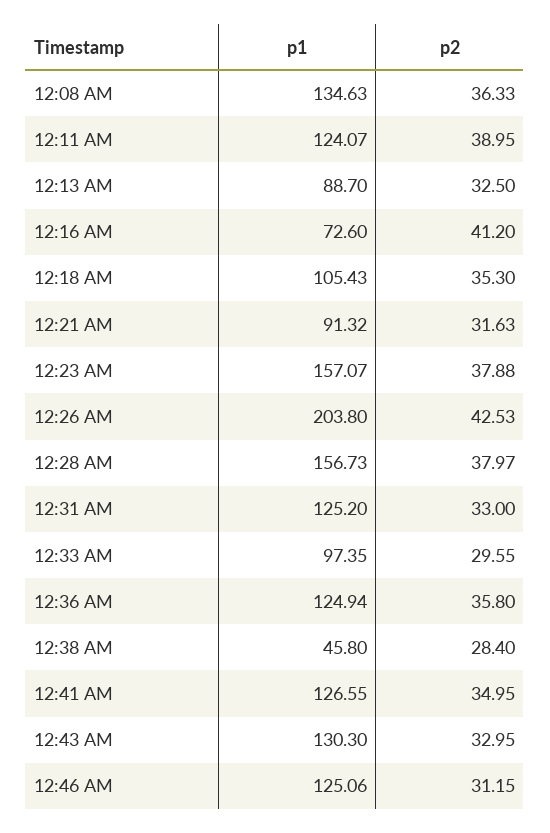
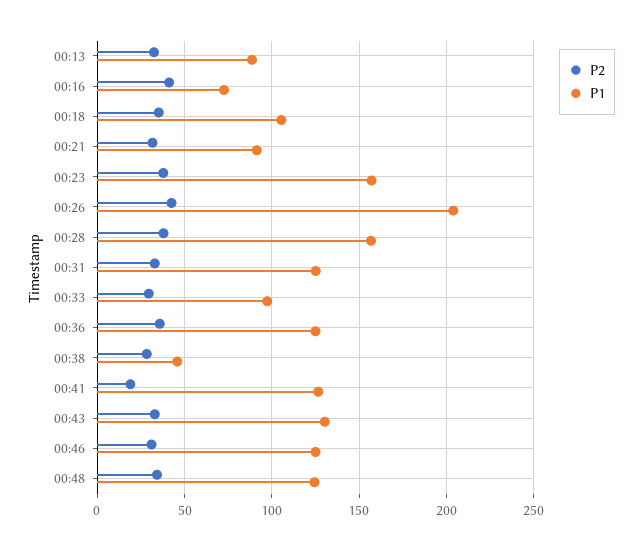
p1, 12:08 AM: 134.63 -> none
p2, 12:08 AM: 36.33 -> none
p1, 12:11 AM: 124.07 -> none
p2, 12:11 AM: 38.95 -> none
p2, 12:41 AM: 34.95 -> 20
p2, 00:48: none -> 35
p1, 00:48: none -> 125

